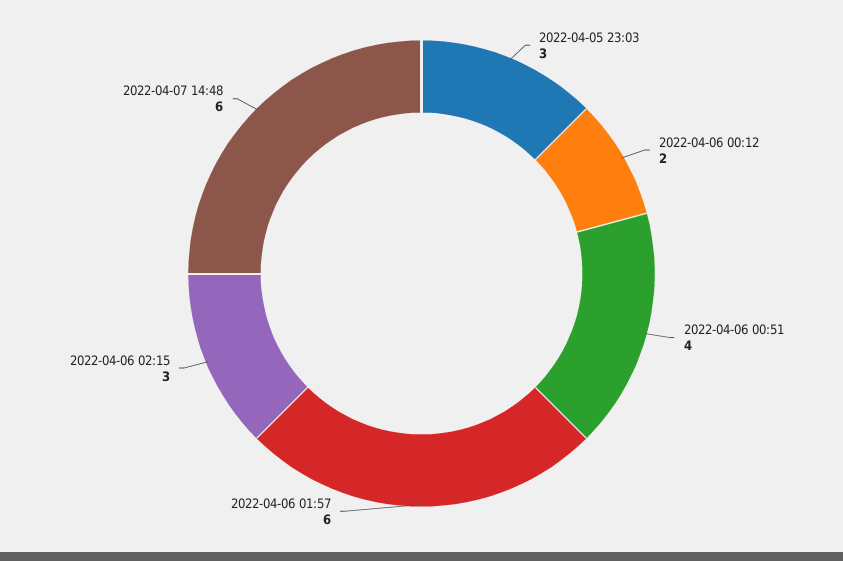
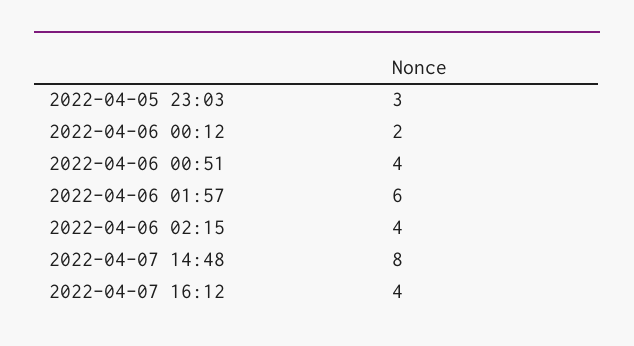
2022-04-06 02:15: 3 -> 4
2022-04-07 14:48: 6 -> 8
2022-04-07 16:12: none -> 4

